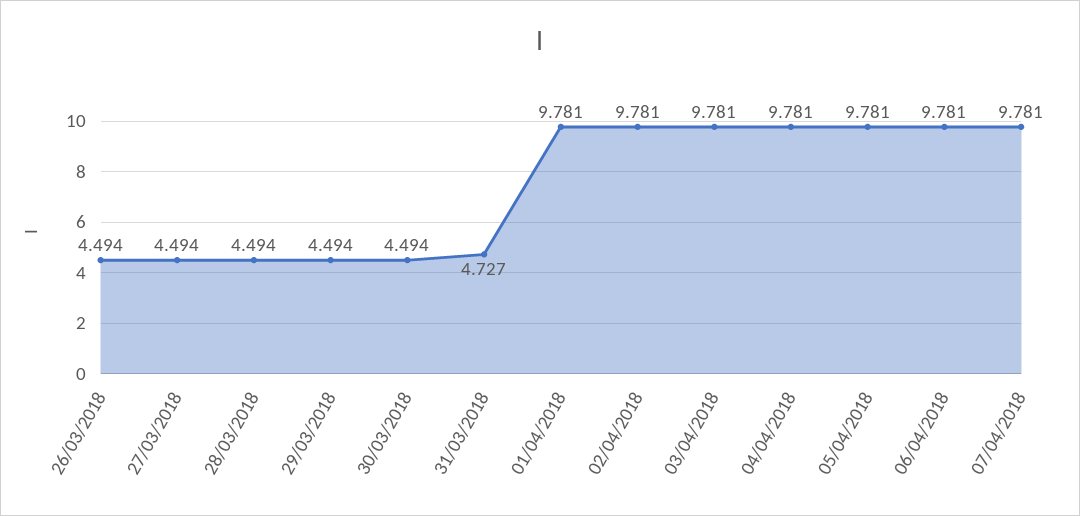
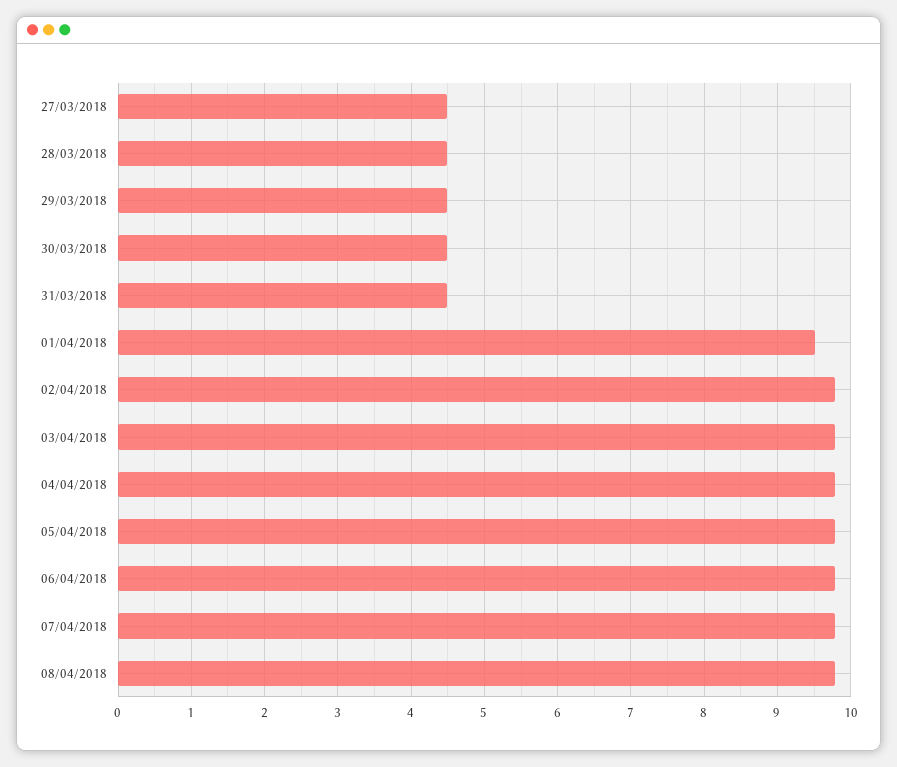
26/03/2018: 4.494 -> none
31/03/2018: 4.727 -> 4.5
01/04/2018: 9.781 -> 9.5
08/04/2018: none -> 9.8

